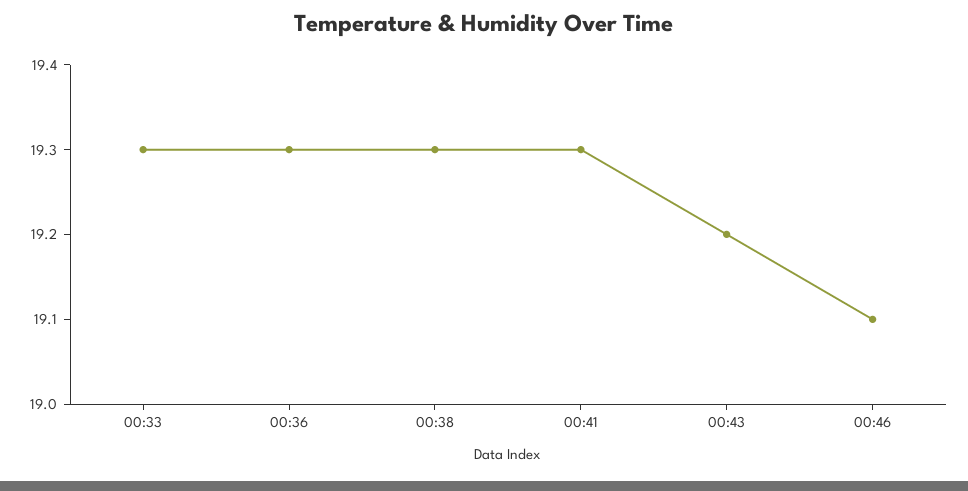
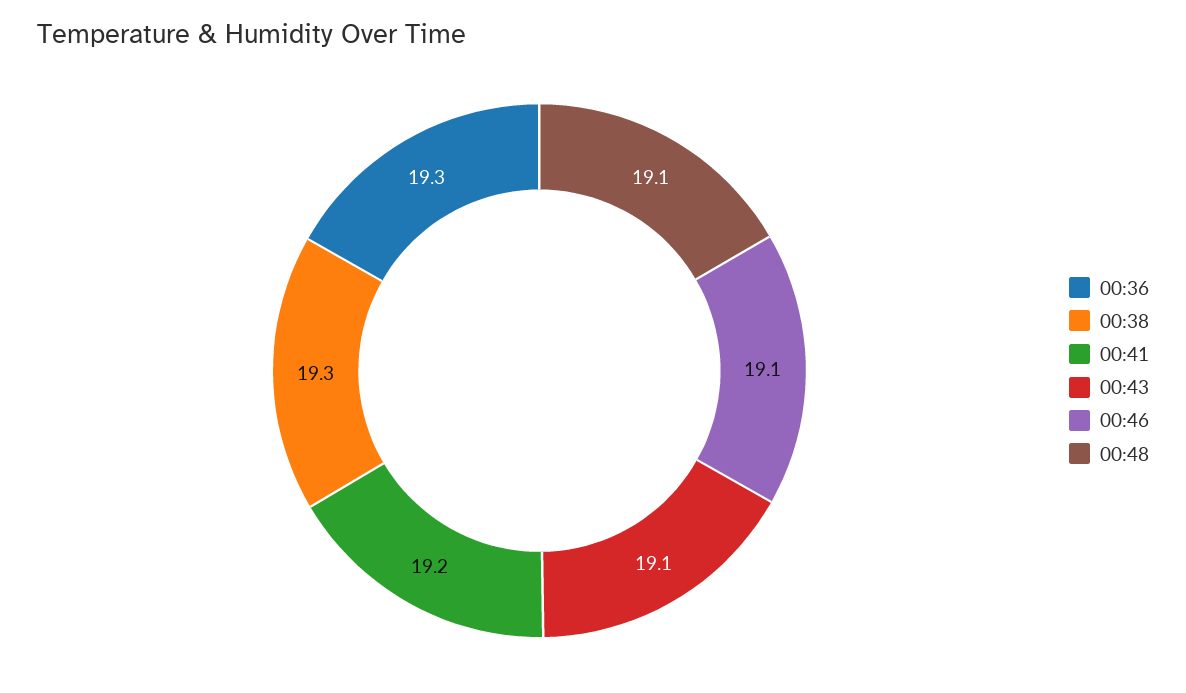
00:33: 19.3 -> none
00:41: 19.3 -> 19.2
00:43: 19.2 -> 19.1
00:48: none -> 19.1

